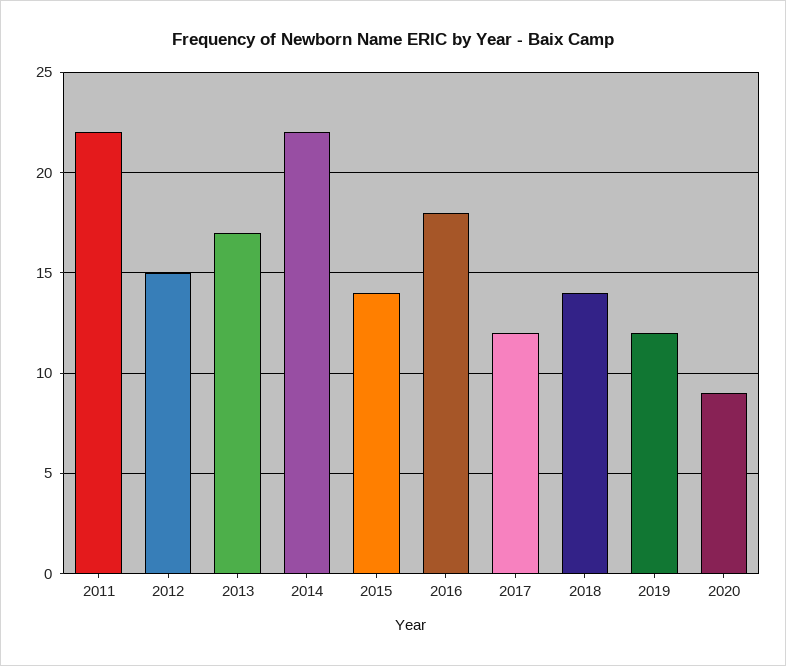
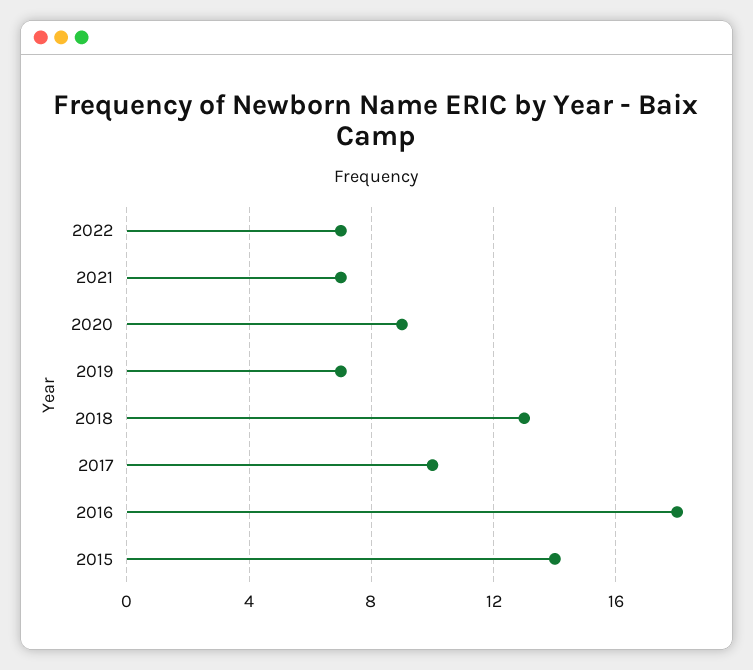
2011: 22 -> none
2012: 15 -> none
2013: 17 -> none
2014: 22 -> none
2017: 12 -> 10
2018: 14 -> 13
2019: 12 -> 7
2022: none -> 7
2021: none -> 7

